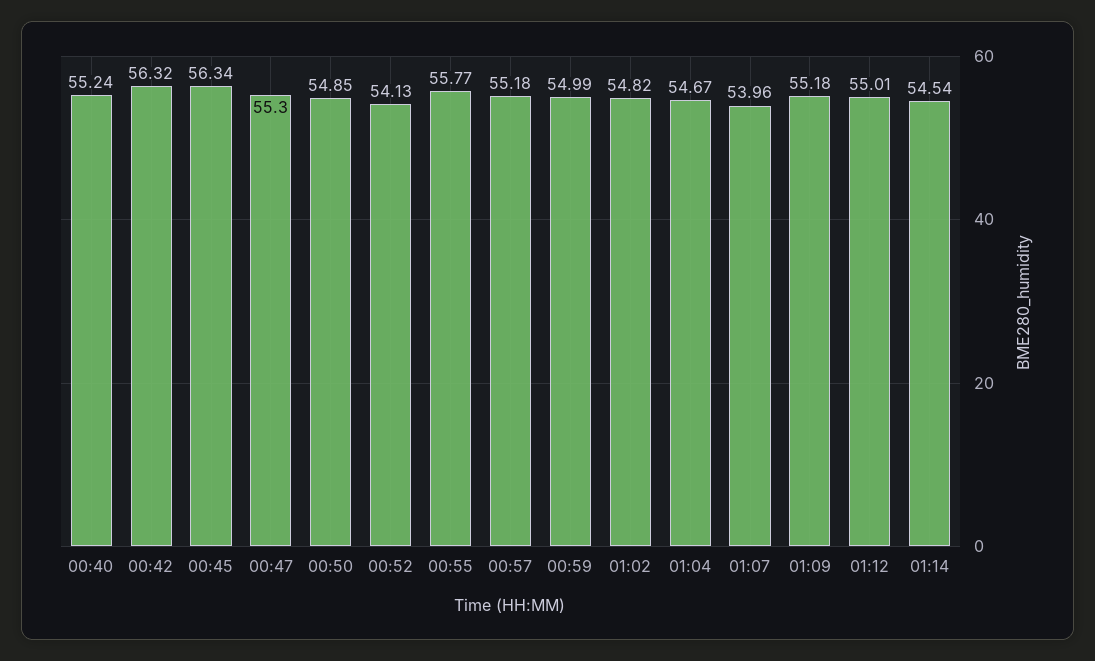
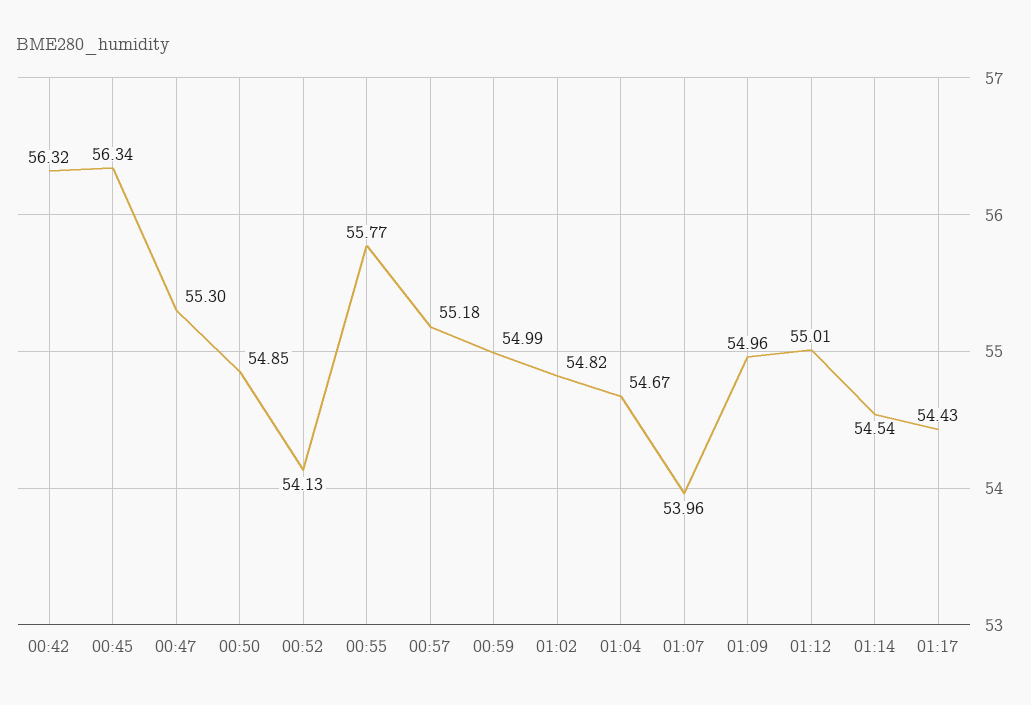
00:40: 55.24 -> none
01:09: 55.18 -> 54.96
01:17: none -> 54.43

